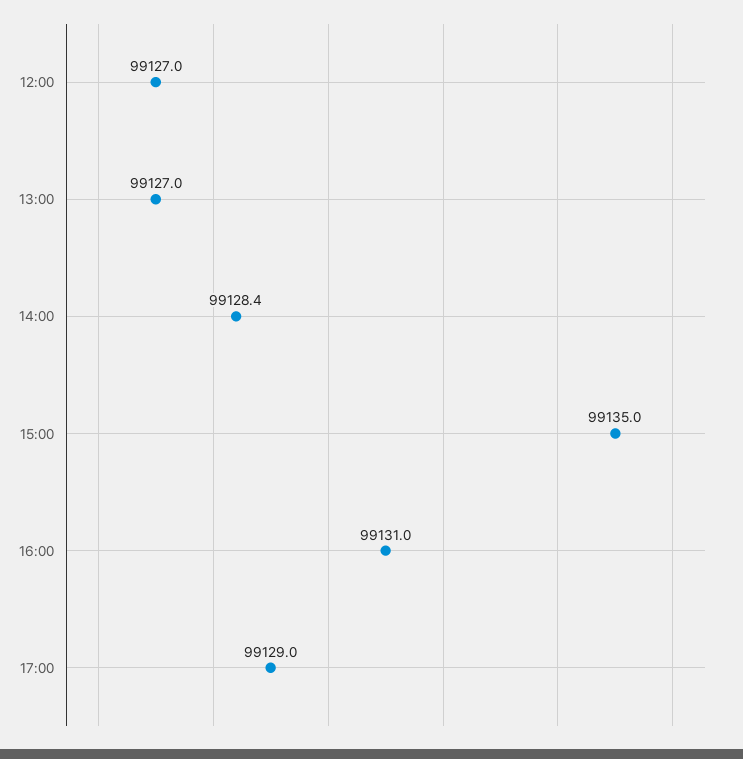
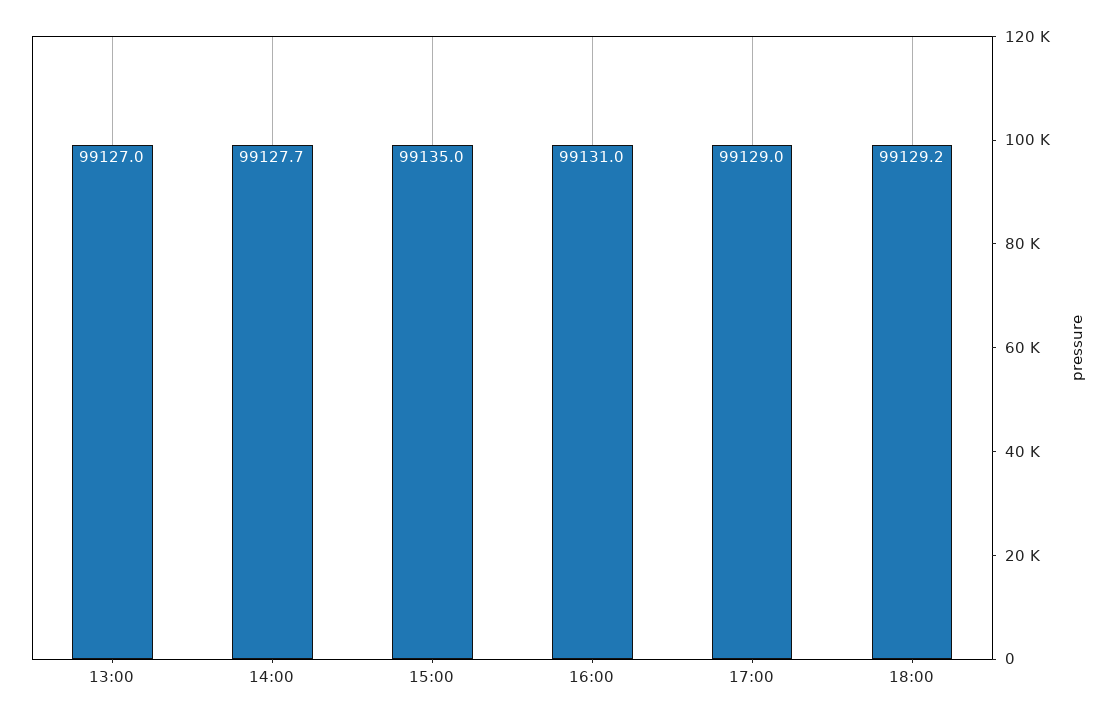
12:00: 99127 -> none
14:00: 99128.4 -> 99127.7
18:00: none -> 99129.2

